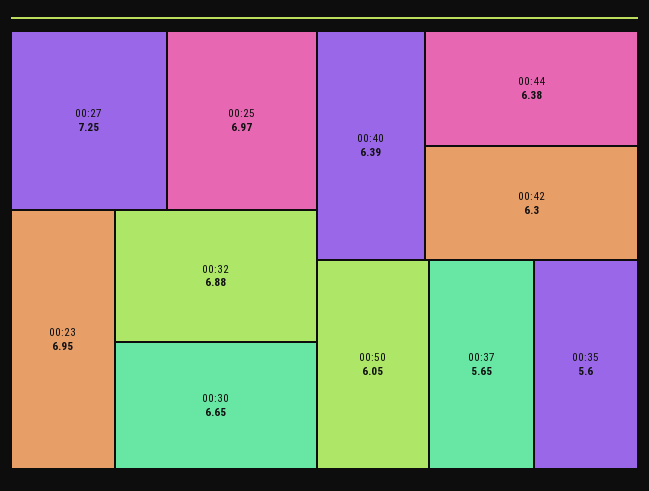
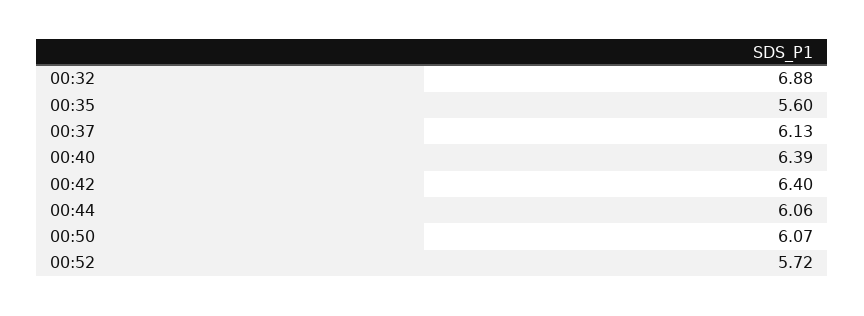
00:27: 7.25 -> none
00:25: 6.97 -> none
00:23: 6.95 -> none
00:30: 6.65 -> none
00:44: 6.38 -> 6.06
00:42: 6.3 -> 6.4
00:50: 6.05 -> 6.07
00:37: 5.65 -> 6.13
00:52: none -> 5.72

